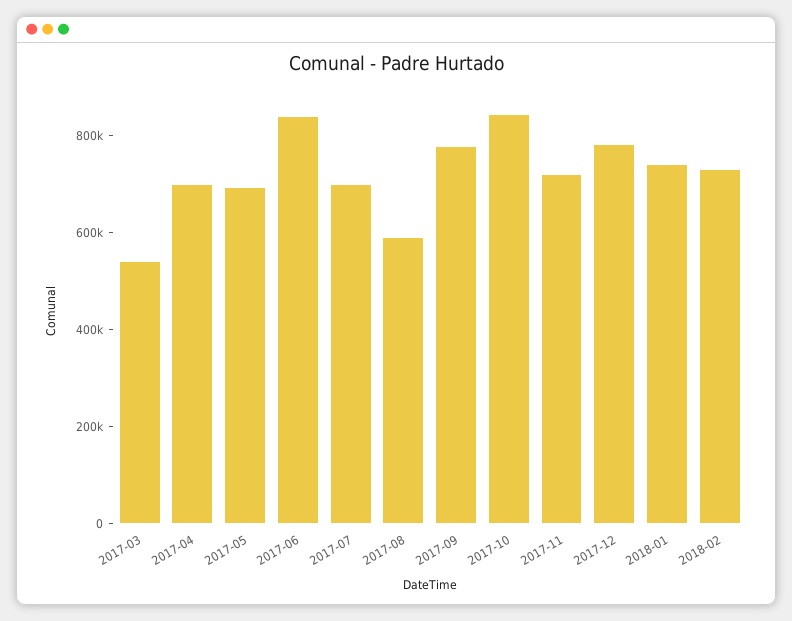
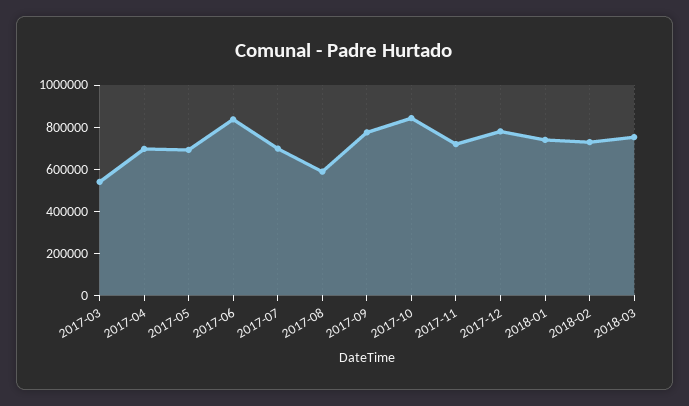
2018-03: none -> 750000

